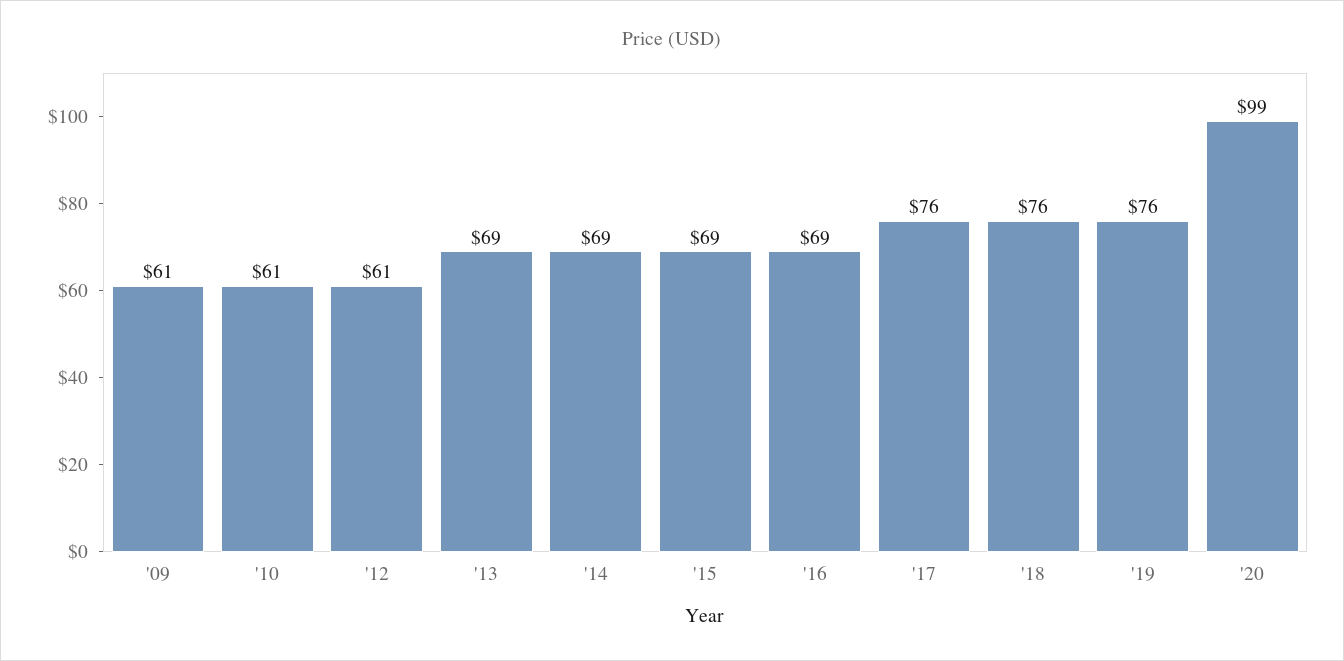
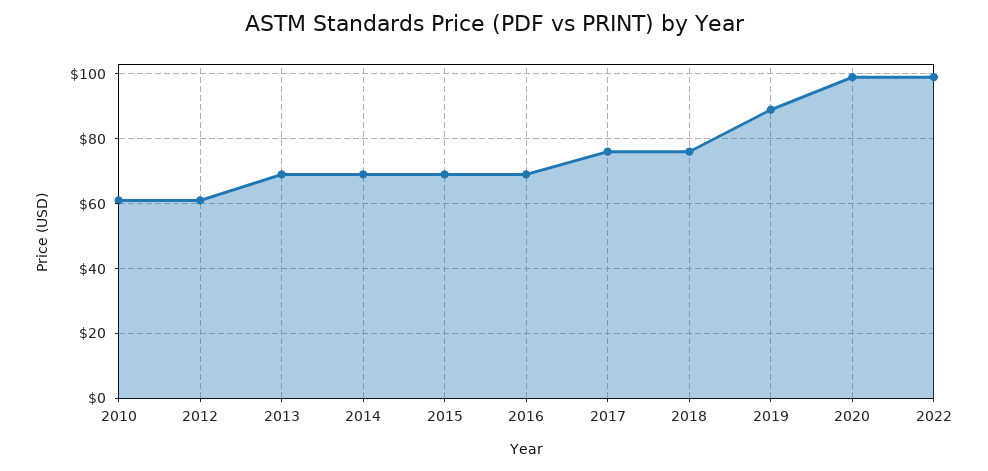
'09: 61 -> none
'19: 76 -> 90
2022: none -> 100

